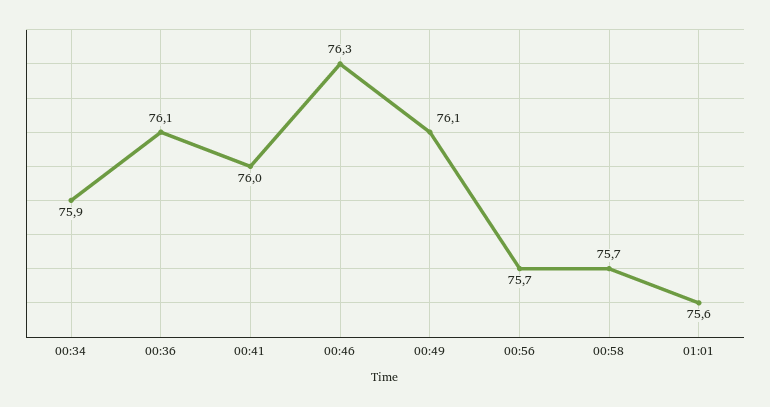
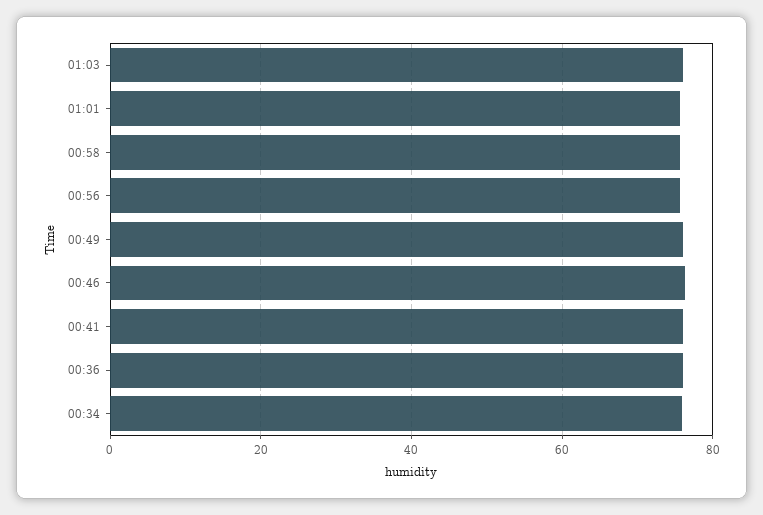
01:03: none -> 76

